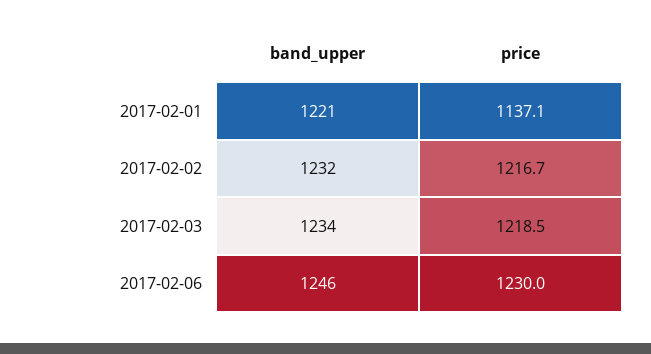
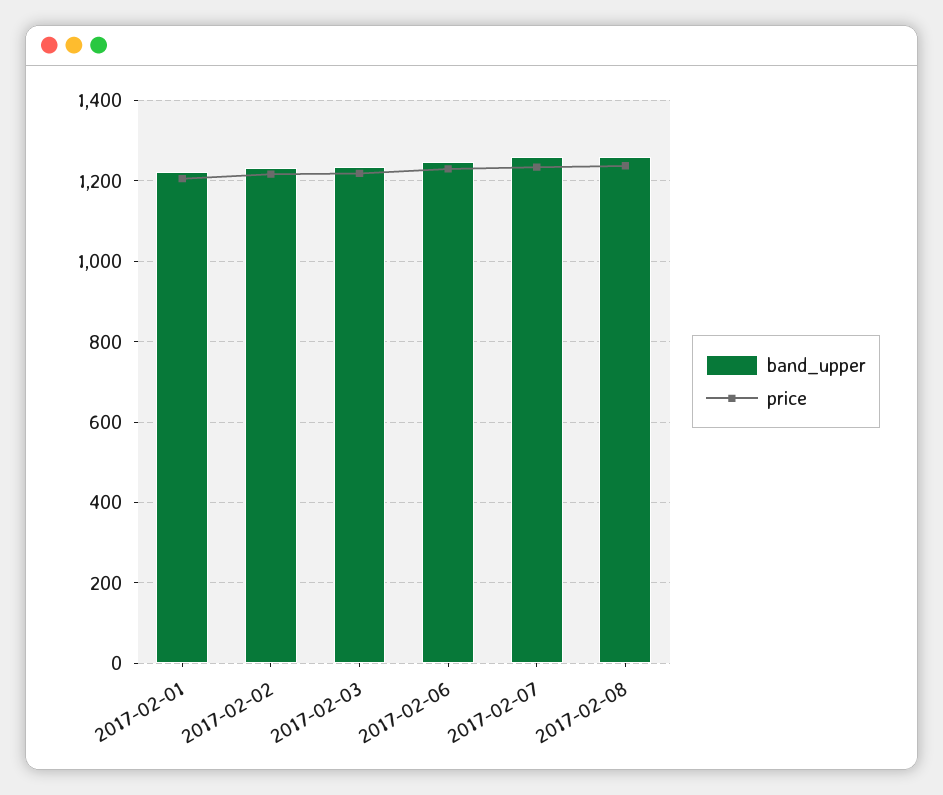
price, 2017-02-01: 1137.1 -> 1200
band_upper, 2017-02-07: none -> 1260
price, 2017-02-07: none -> 1240
band_upper, 2017-02-08: none -> 1260
price, 2017-02-08: none -> 1240

